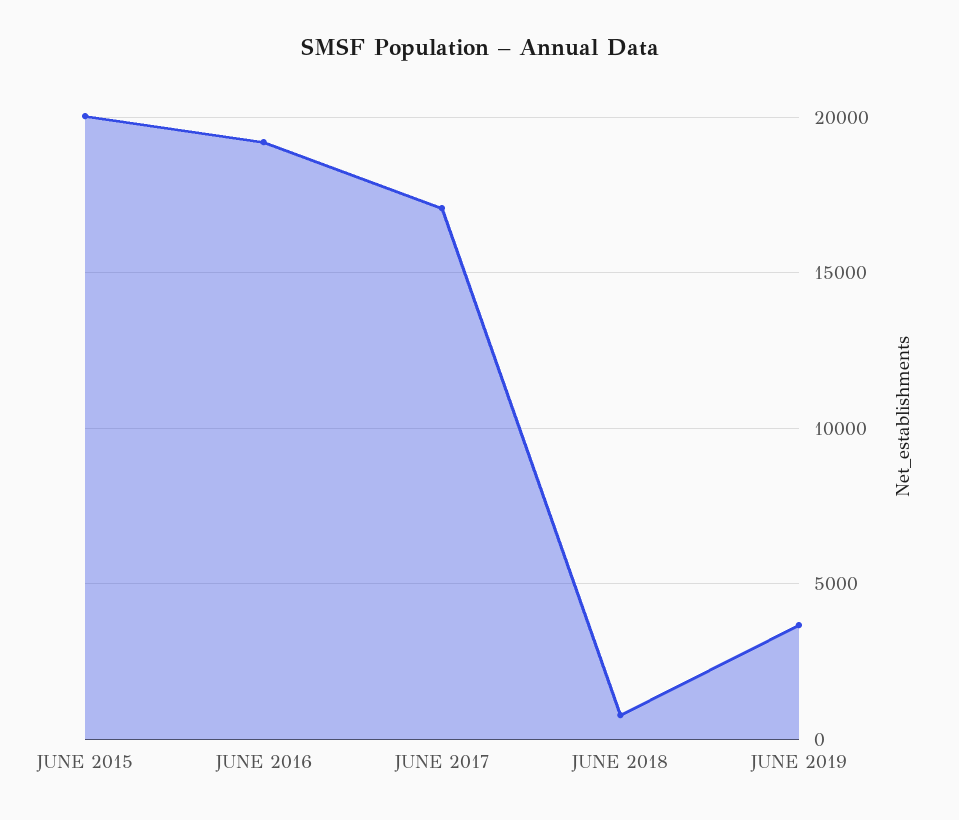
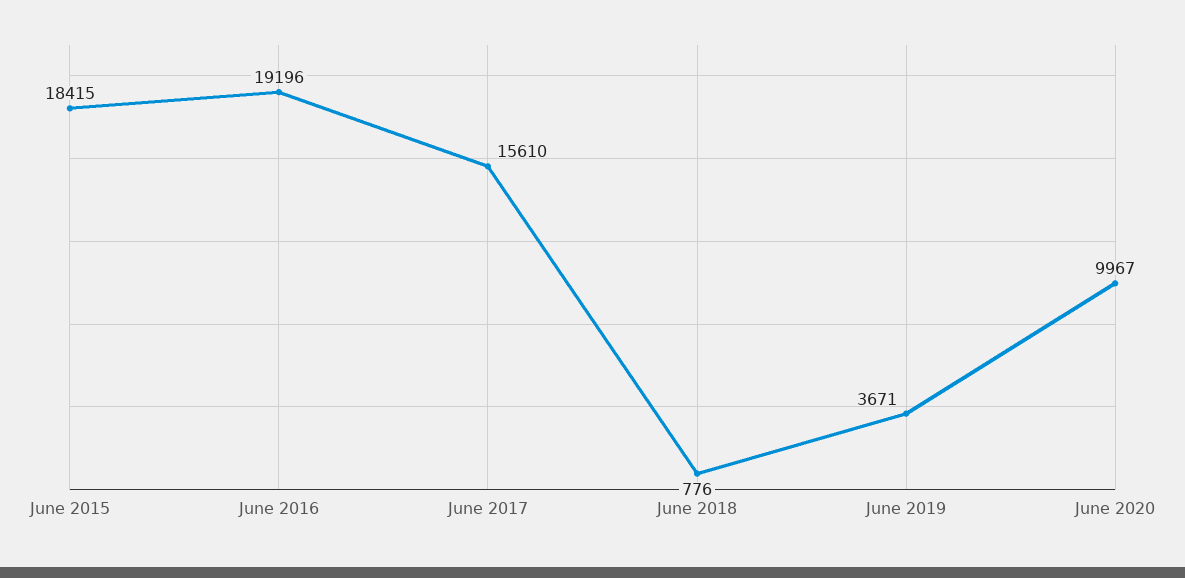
JUNE 2015: 20000 -> 18415
JUNE 2017: 17000 -> 15610
June 2020: none -> 9967

